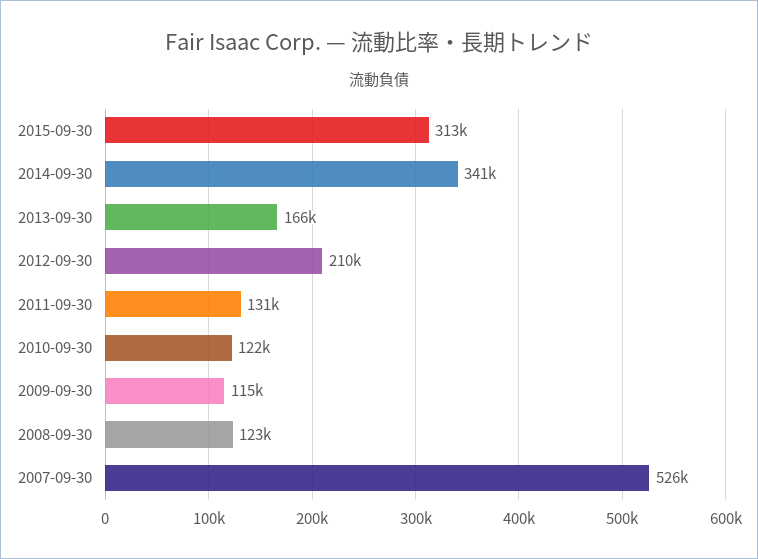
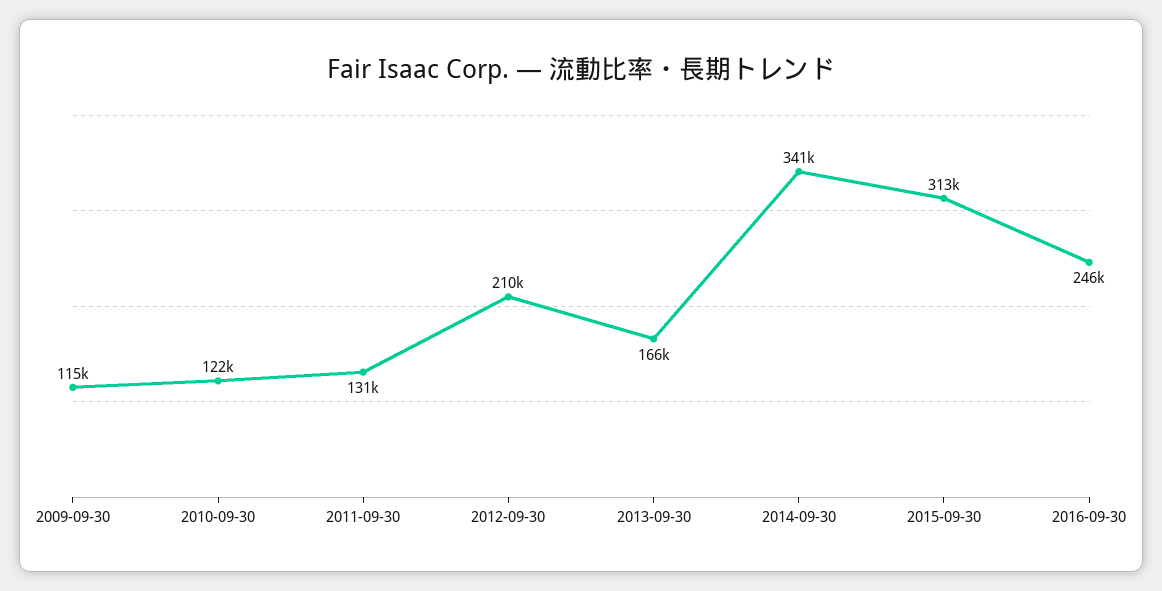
2008-09-30: 123000 -> none
2007-09-30: 526000 -> none
2016-09-30: none -> 246000

